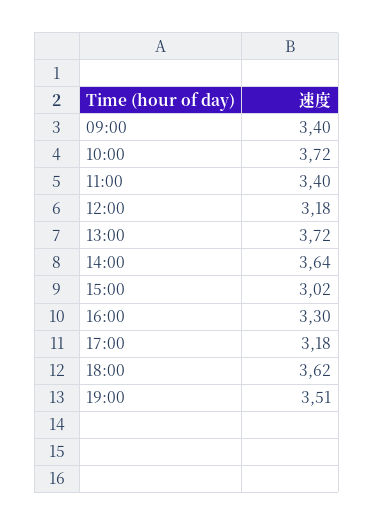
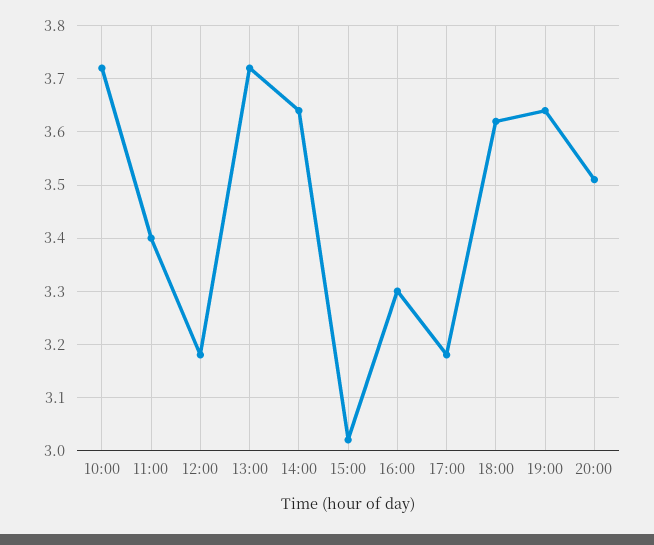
09:00: 3.4 -> none
19:00: 3.51 -> 3.65
20:00: none -> 3.5

